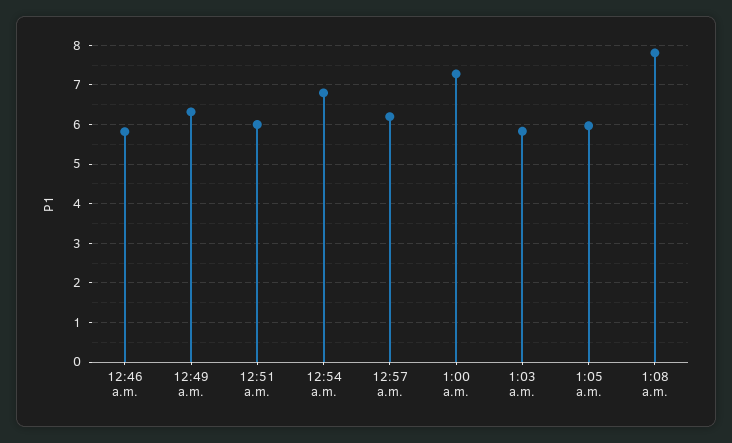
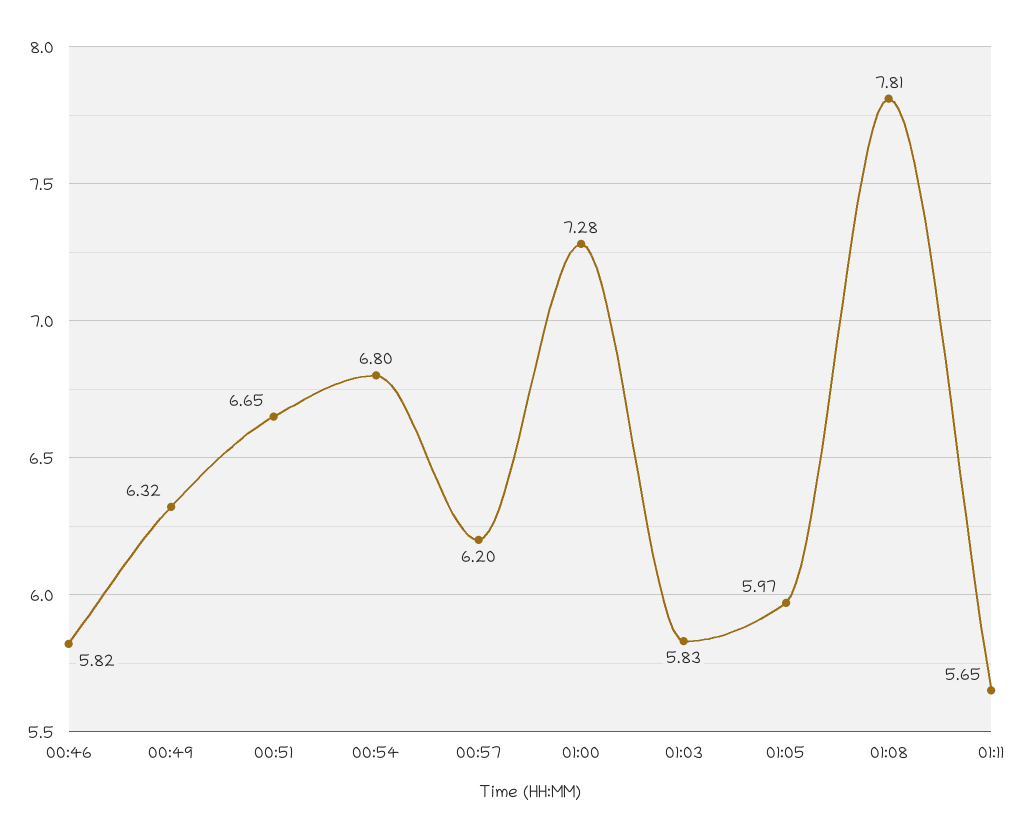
12:51 a.m.: 6 -> 6.65
01:11: none -> 5.65

